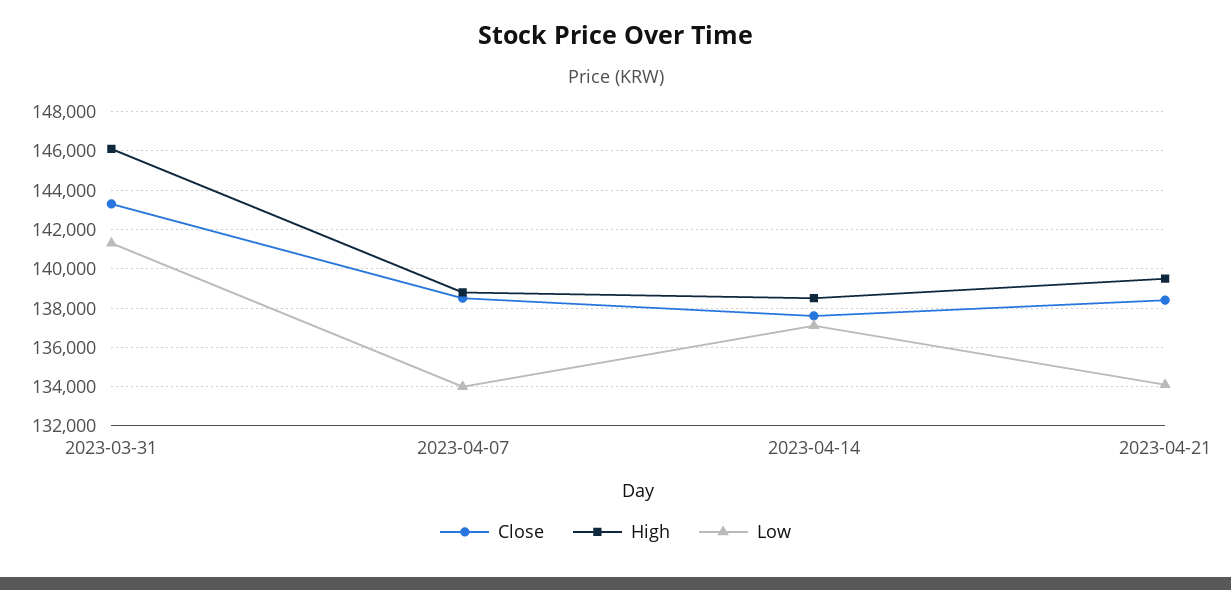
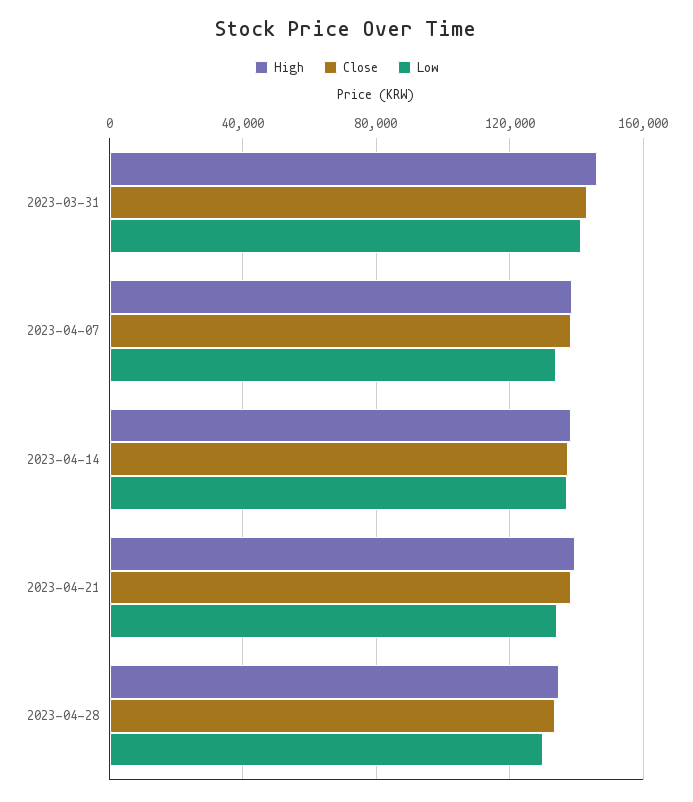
High, 2023-04-28: none -> 135000
Close, 2023-04-28: none -> 135000
Low, 2023-04-28: none -> 130000

